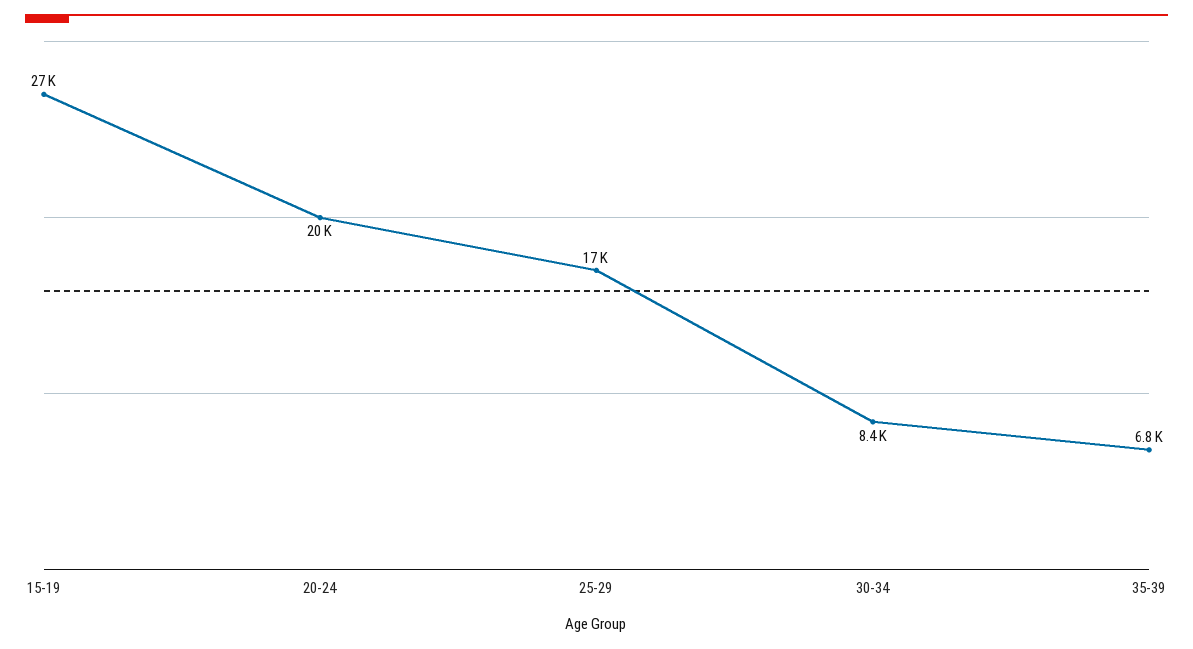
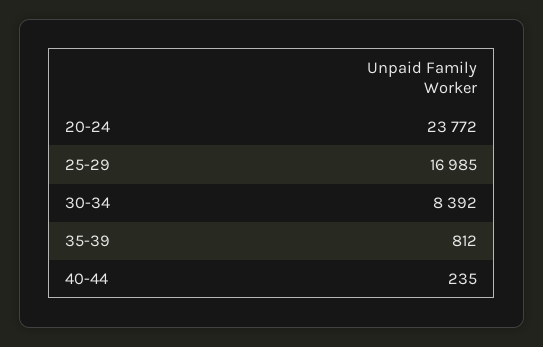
15-19: 27000 -> none
20-24: 20000 -> 23772
35-39: 6800 -> 812
40-44: none -> 235

